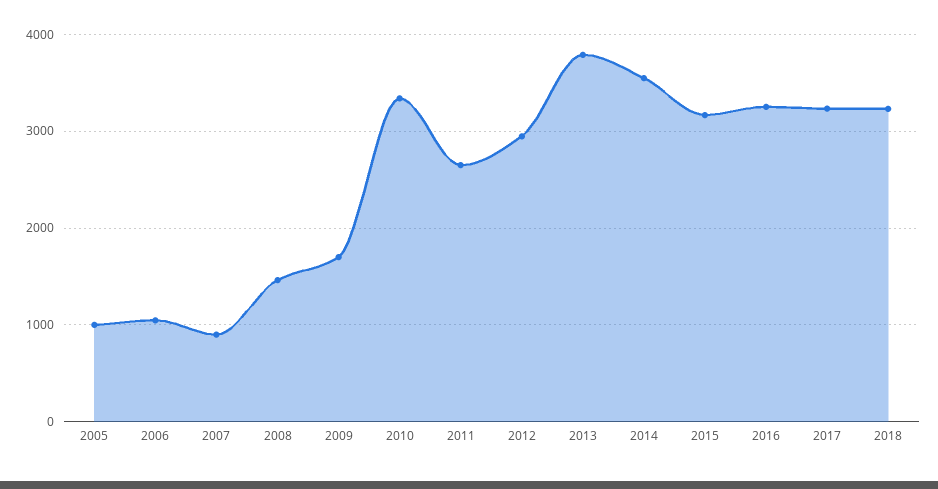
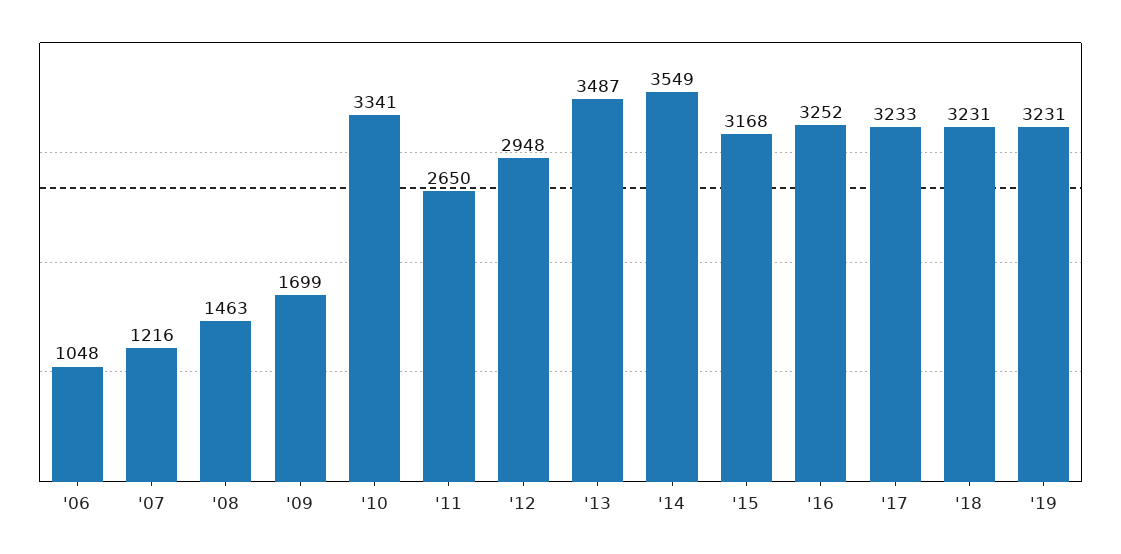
2005: 1000 -> none
2007: 900 -> 1216
2013: 3800 -> 3487
'19: none -> 3231

